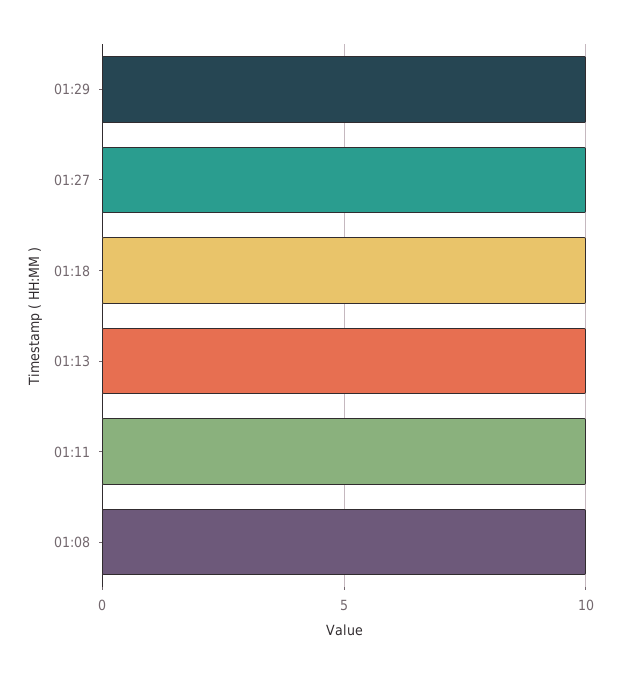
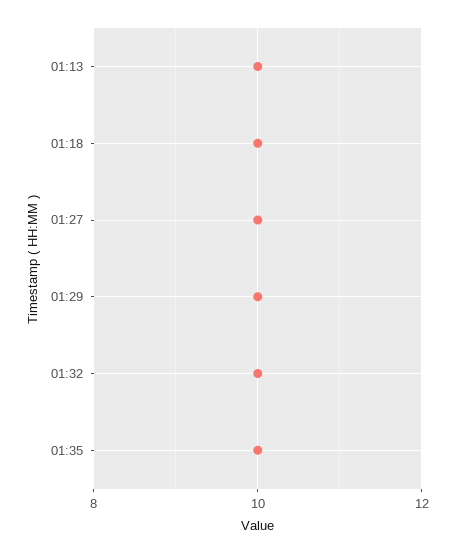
01:11: 10 -> none
01:08: 10 -> none
01:32: none -> 10
01:35: none -> 10

